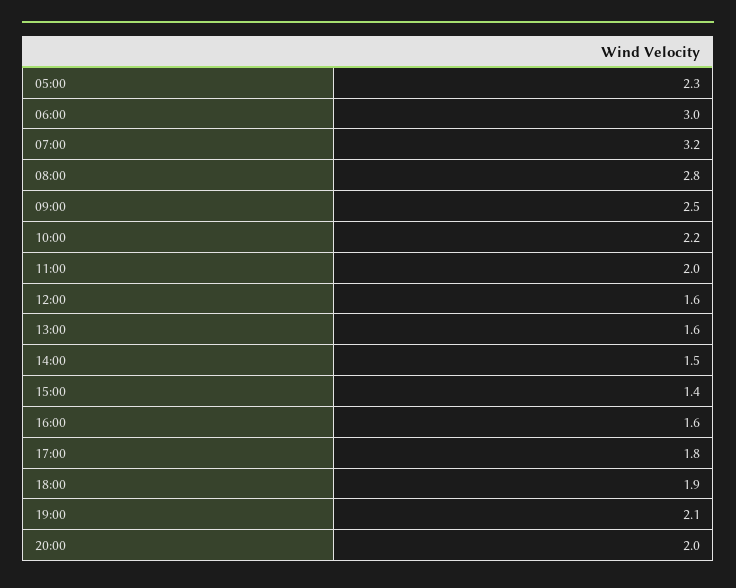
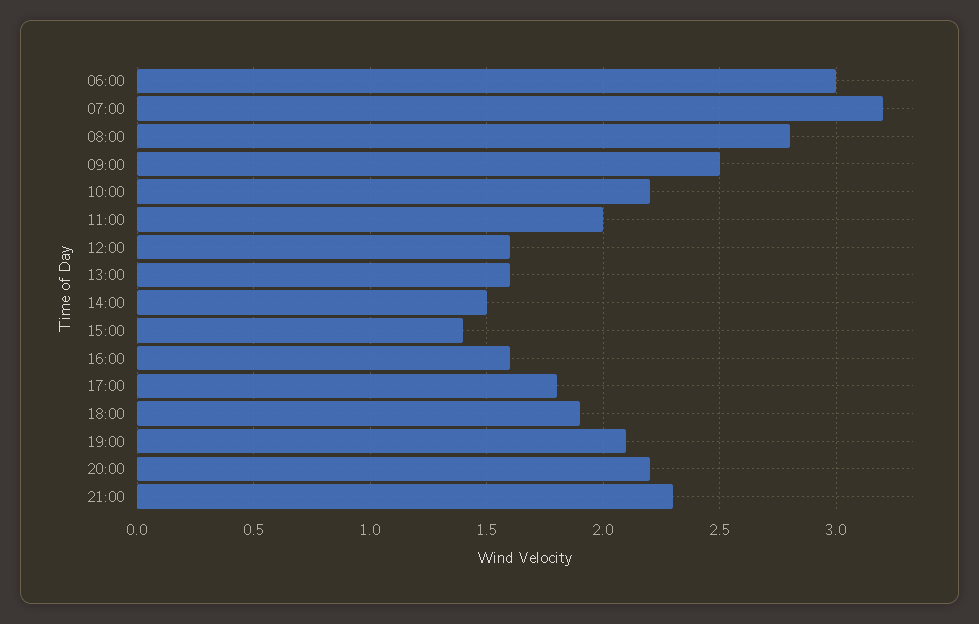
05:00: 2.3 -> none
20:00: 2 -> 2.2
21:00: none -> 2.3

